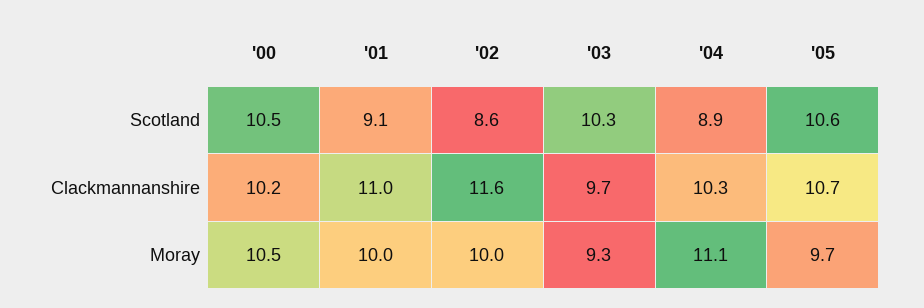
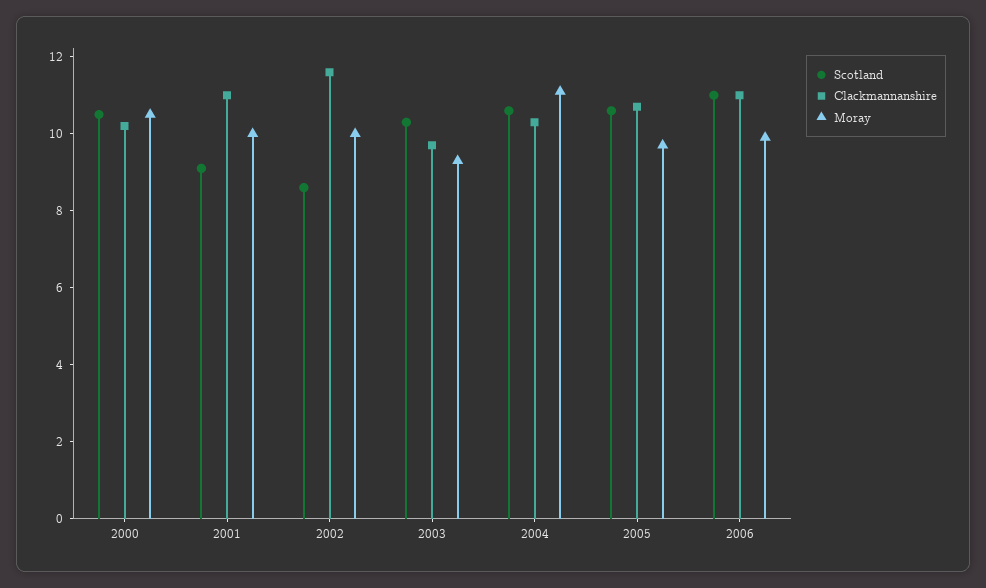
Scotland, '04: 8.9 -> 10.5
Scotland, 2006: none -> 11
Clackmannanshire, 2006: none -> 11
Moray, 2006: none -> 10

